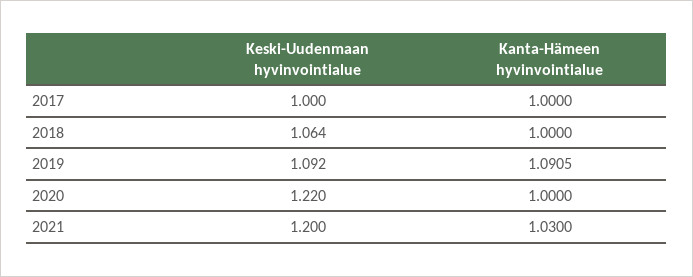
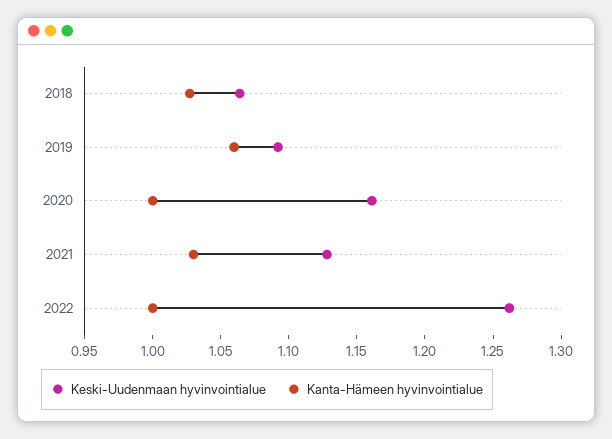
Keski-Uudenmaan hyvinvointialue, 2017: 1 -> none
Kanta-Hämeen hyvinvointialue, 2017: 1 -> none
Kanta-Hämeen hyvinvointialue, 2018: 1 -> 1.03
Kanta-Hämeen hyvinvointialue, 2019: 1.0905 -> 1.06
Keski-Uudenmaan hyvinvointialue, 2020: 1.22 -> 1.16
Keski-Uudenmaan hyvinvointialue, 2021: 1.2 -> 1.13
Keski-Uudenmaan hyvinvointialue, 2022: none -> 1.26
Kanta-Hämeen hyvinvointialue, 2022: none -> 1

